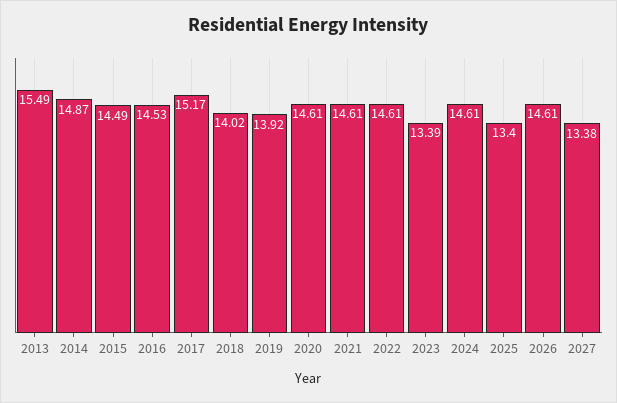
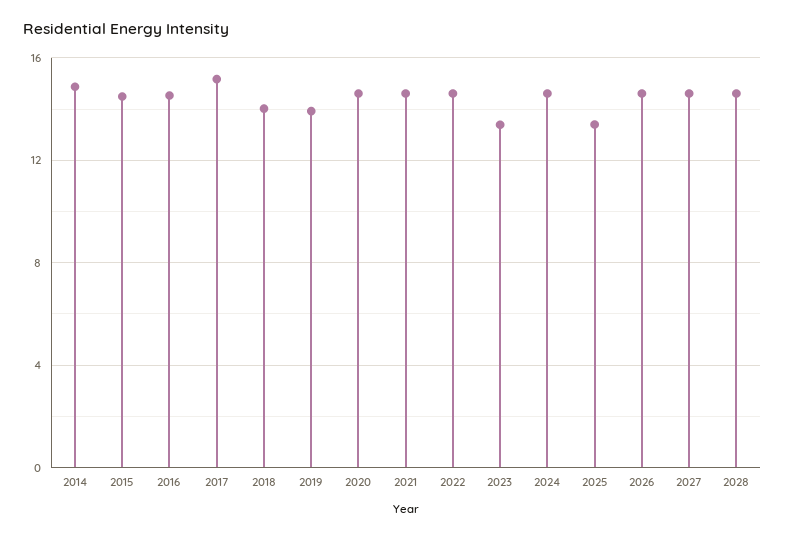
2013: 15.49 -> none
2027: 13.38 -> 14.5
2028: none -> 14.5

